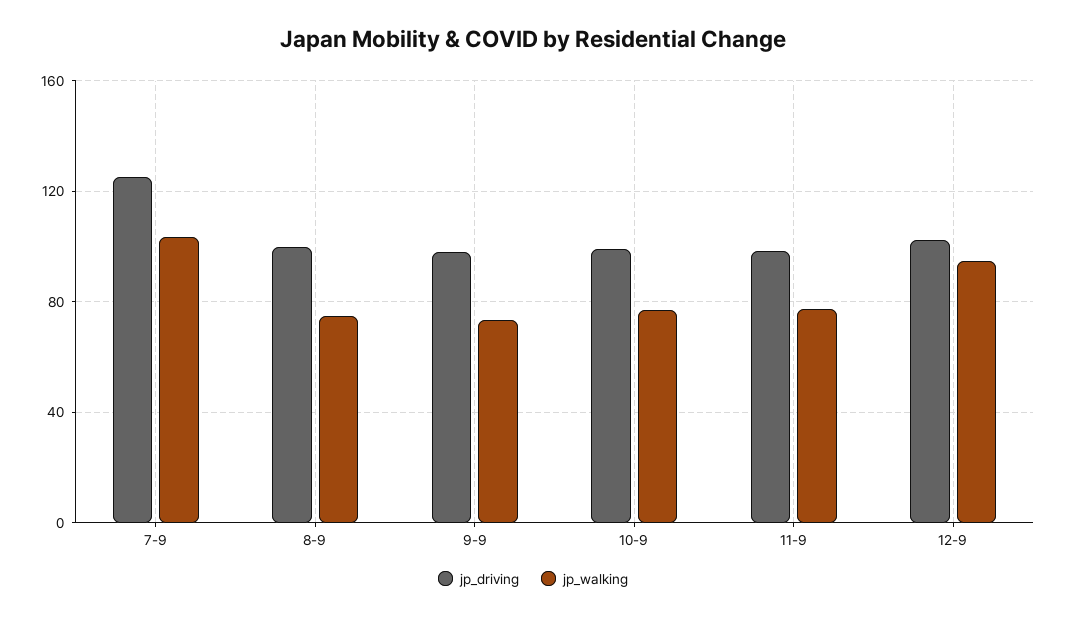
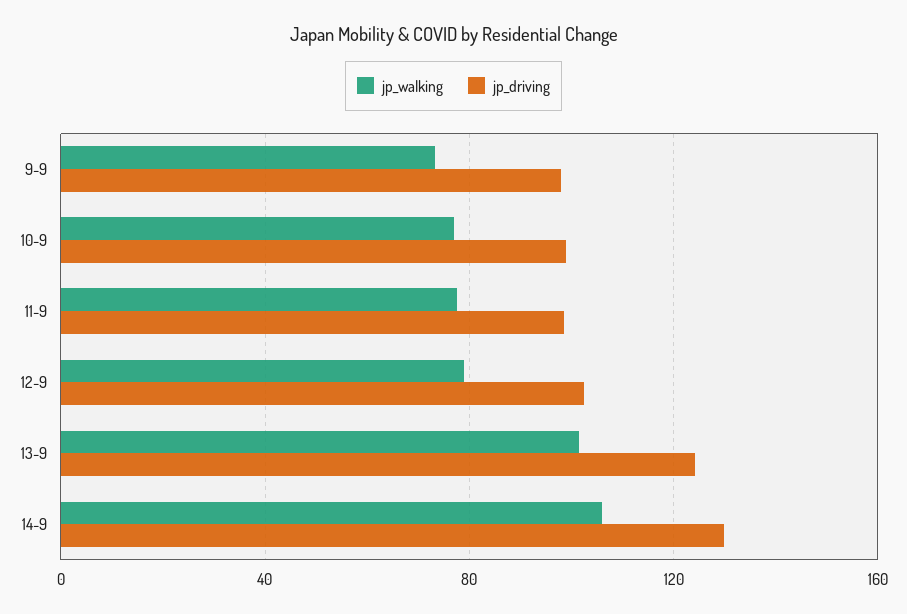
jp_driving, 7-9: 125 -> none
jp_walking, 7-9: 105 -> none
jp_driving, 8-9: 100 -> none
jp_walking, 8-9: 75 -> none
jp_walking, 12-9: 95 -> 80
jp_walking, 13-9: none -> 100
jp_driving, 13-9: none -> 125
jp_walking, 14-9: none -> 105
jp_driving, 14-9: none -> 130

